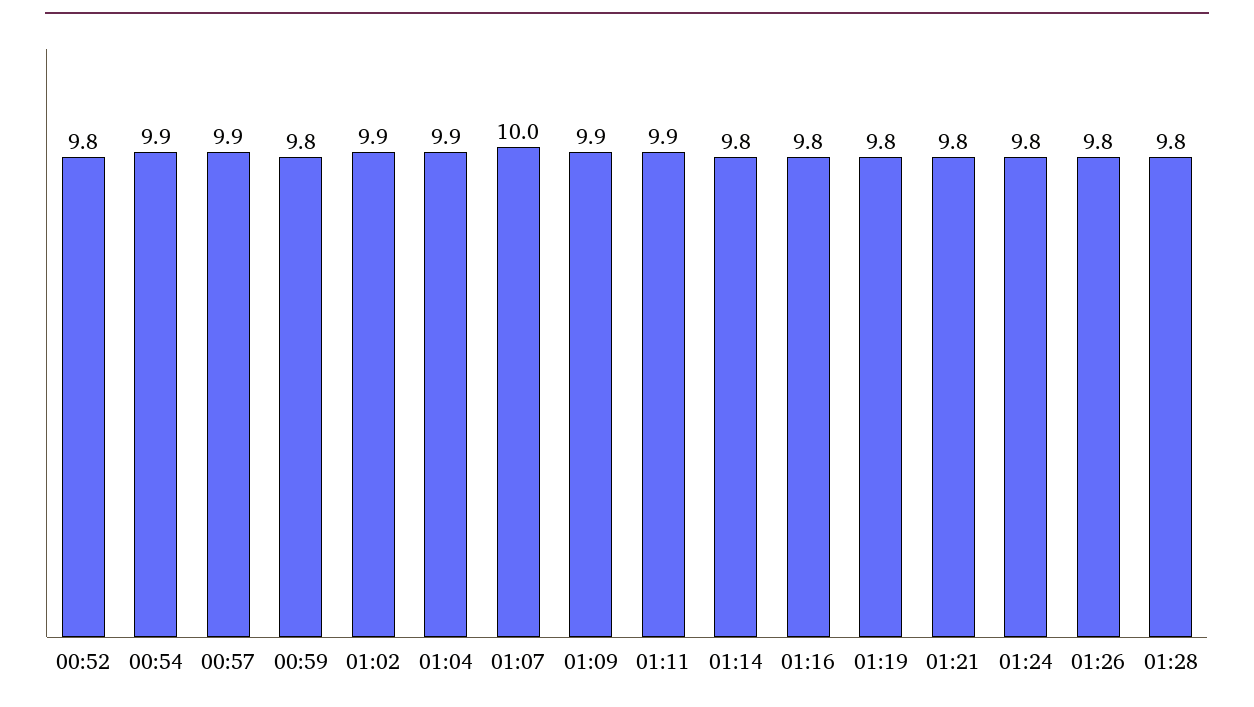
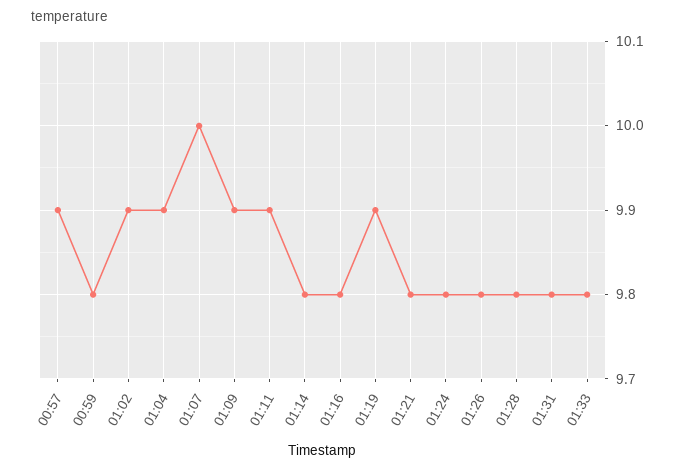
00:52: 9.8 -> none
00:54: 9.9 -> none
01:19: 9.8 -> 9.9
01:31: none -> 9.8
01:33: none -> 9.8

